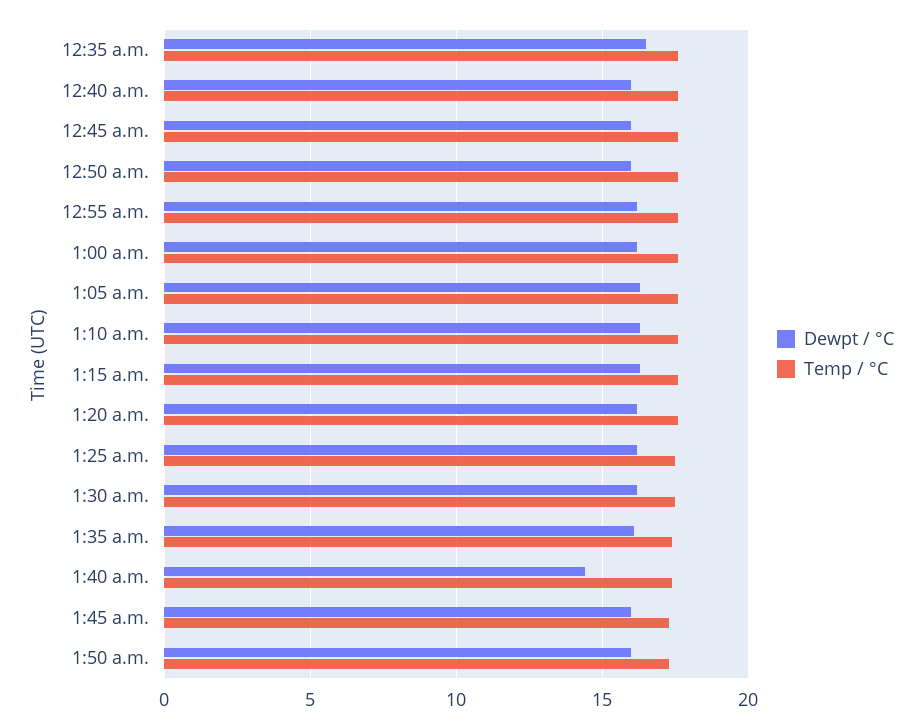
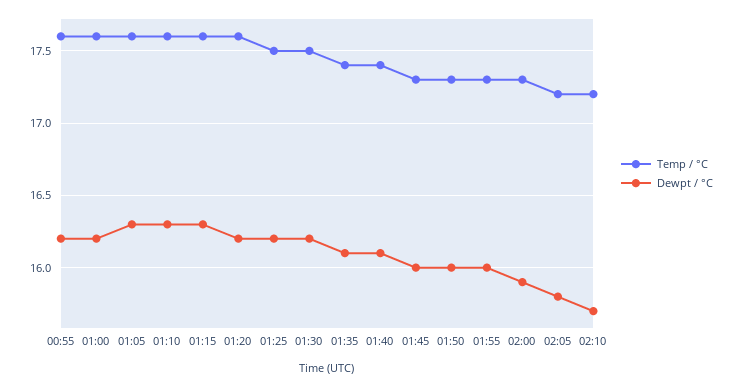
Dewpt / °C, 12:35 a.m.: 16.5 -> none
Temp / °C, 12:35 a.m.: 17.5 -> none
Dewpt / °C, 12:40 a.m.: 16 -> none
Temp / °C, 12:40 a.m.: 17.5 -> none
Dewpt / °C, 12:45 a.m.: 16 -> none
Temp / °C, 12:45 a.m.: 17.5 -> none
Dewpt / °C, 12:50 a.m.: 16 -> none
Temp / °C, 12:50 a.m.: 17.5 -> none
Dewpt / °C, 1:40 a.m.: 14.5 -> 16.1
Temp / °C, 01:55: none -> 17.3
Dewpt / °C, 01:55: none -> 16
Temp / °C, 02:00: none -> 17.3
Dewpt / °C, 02:00: none -> 15.9
Temp / °C, 02:05: none -> 17.2
Dewpt / °C, 02:05: none -> 15.8
Temp / °C, 02:10: none -> 17.2
Dewpt / °C, 02:10: none -> 15.7

